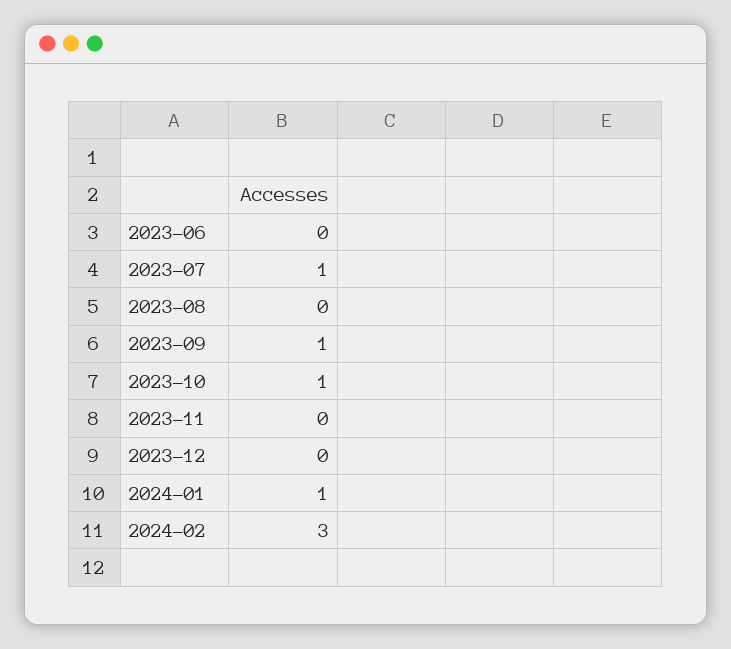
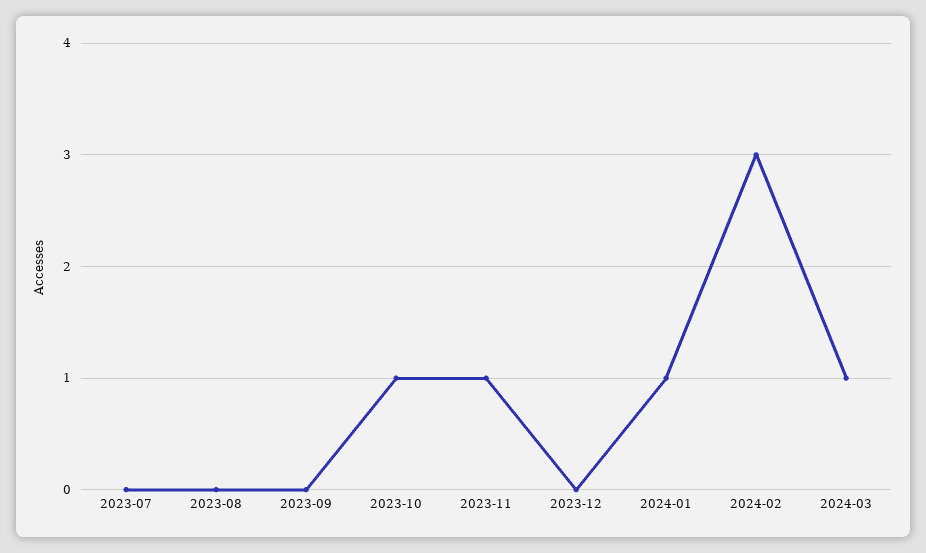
2023-06: 0 -> none
2023-07: 1 -> 0
2023-09: 1 -> 0
2023-11: 0 -> 1
2024-03: none -> 1

